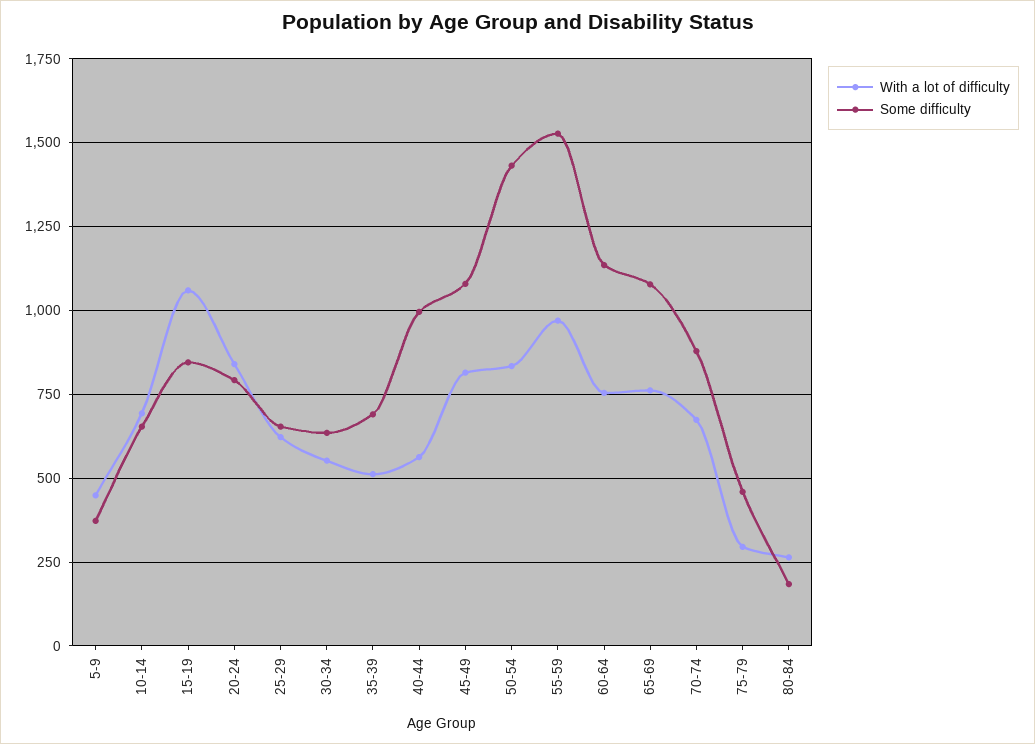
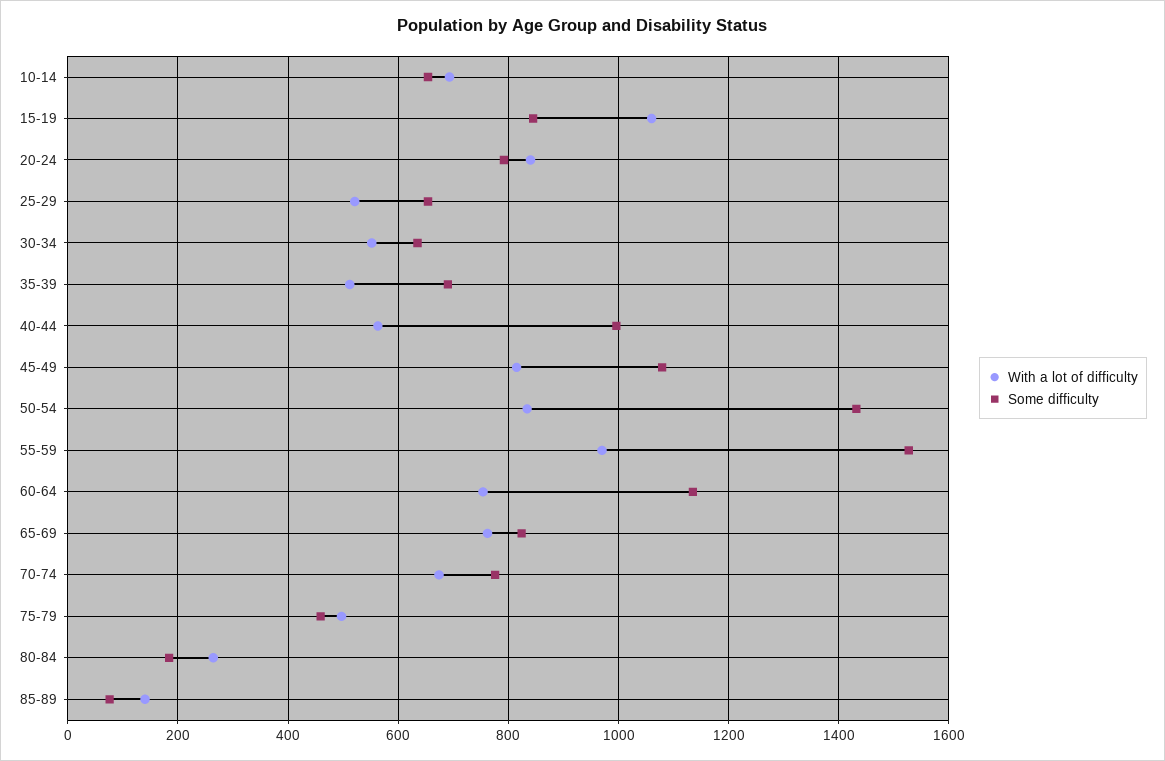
With a lot of difficulty, 5-9: 450 -> none
Some difficulty, 5-9: 375 -> none
With a lot of difficulty, 25-29: 625 -> 520
Some difficulty, 65-69: 1075 -> 820
Some difficulty, 70-74: 875 -> 780
With a lot of difficulty, 75-79: 300 -> 500
With a lot of difficulty, 85-89: none -> 140
Some difficulty, 85-89: none -> 80

